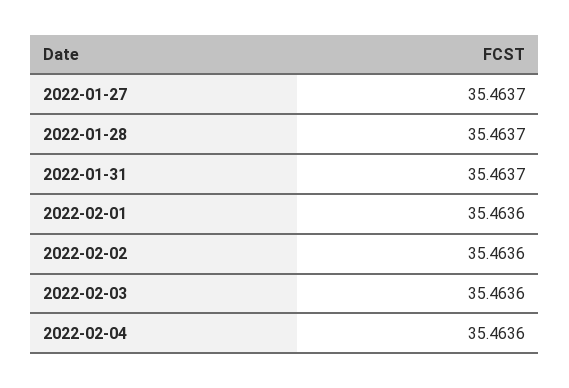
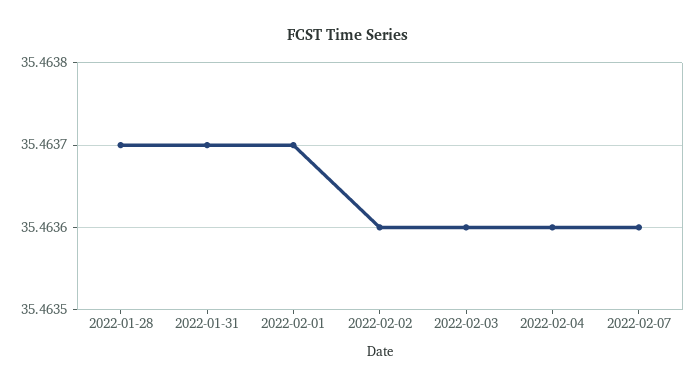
2022-01-27: 35.4637 -> none
2022-02-01: 35.4636 -> 35.4637
2022-02-07: none -> 35.4636

